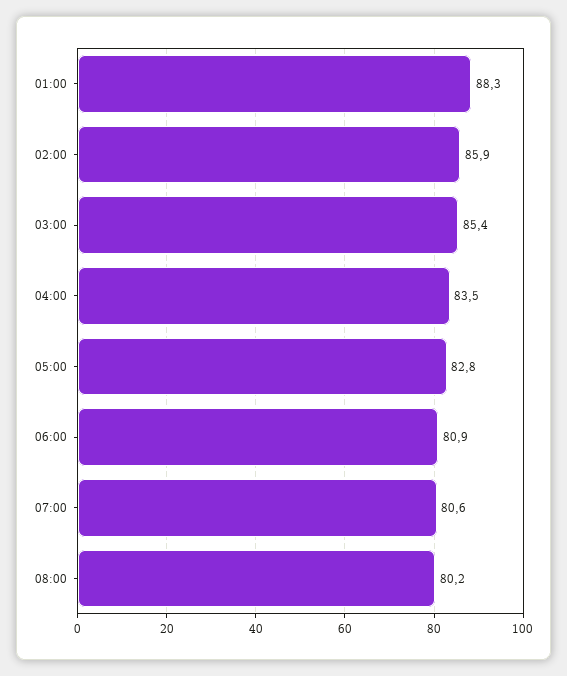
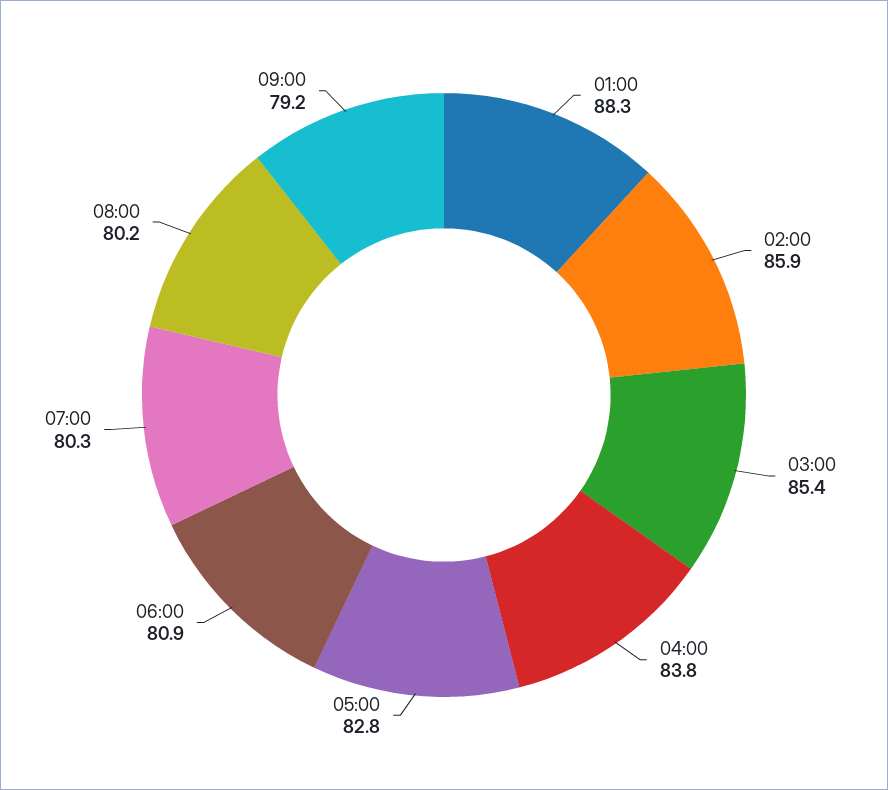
04:00: 83.5 -> 83.8
07:00: 80.6 -> 80.3
09:00: none -> 79.2

